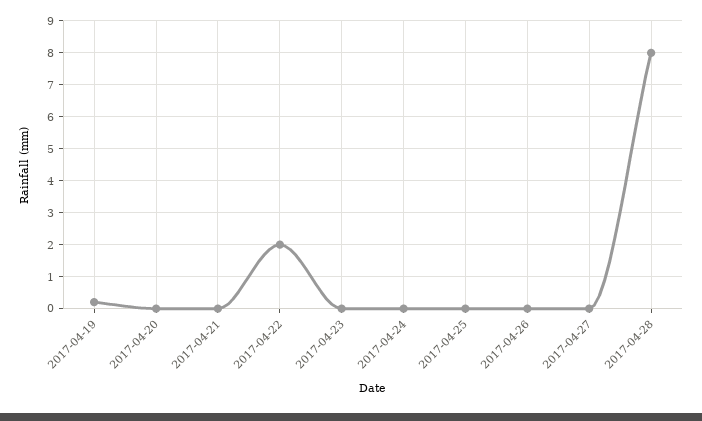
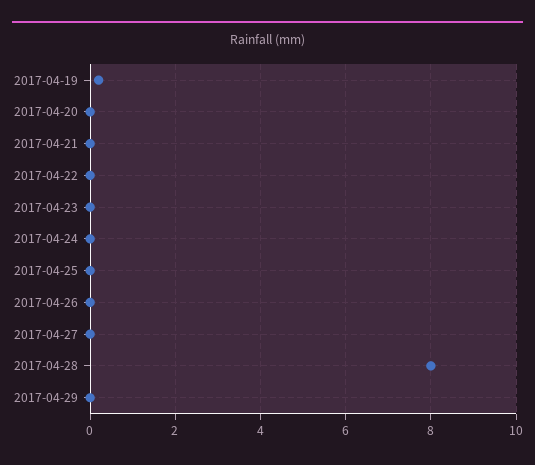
2017-04-22: 2 -> 0
2017-04-29: none -> 0

